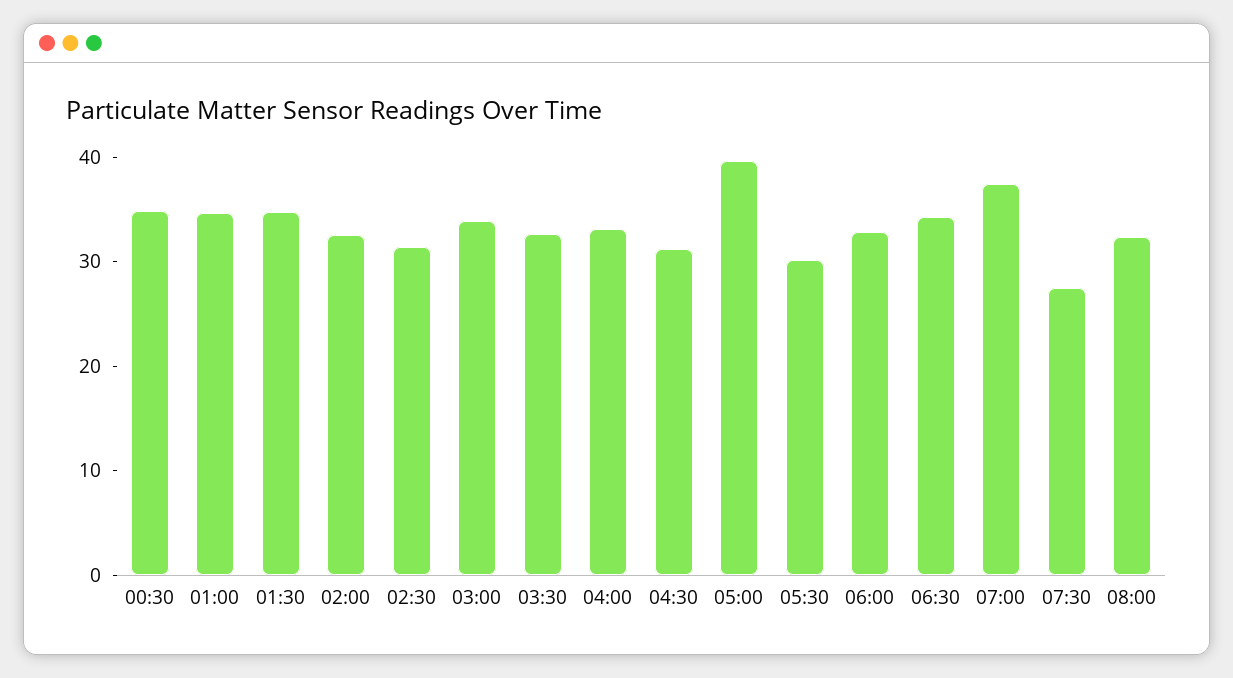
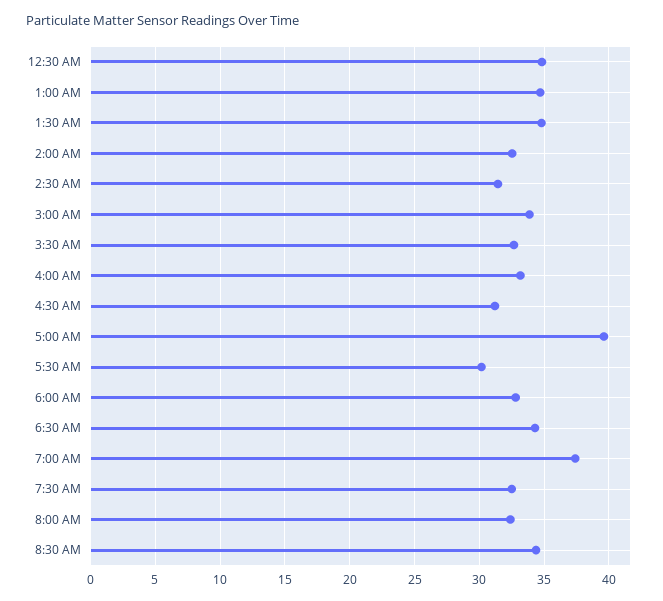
07:30: 28 -> 32.5
8:30 AM: none -> 34.5

